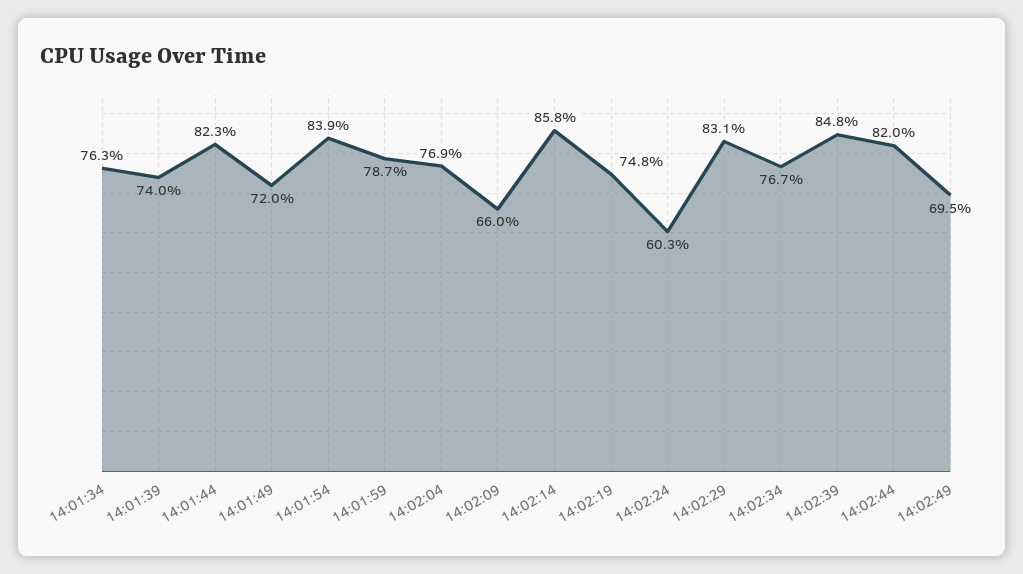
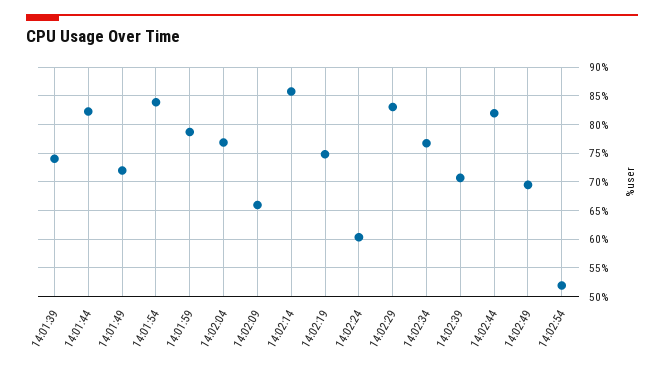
14:01:34: 76.3 -> none
14:02:39: 84.8 -> 70
14:02:54: none -> 52.5

